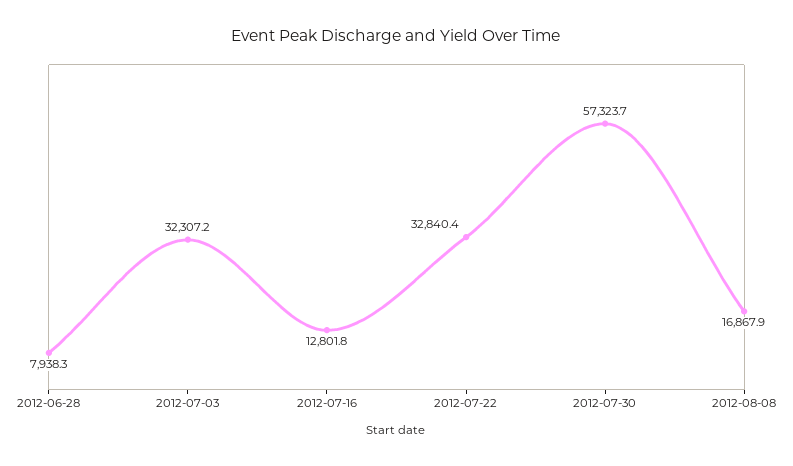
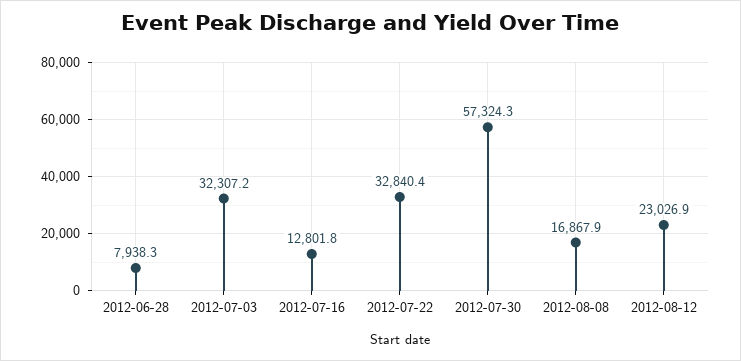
2012-07-30: 57323.7 -> 57324.3
2012-08-12: none -> 23026.9

